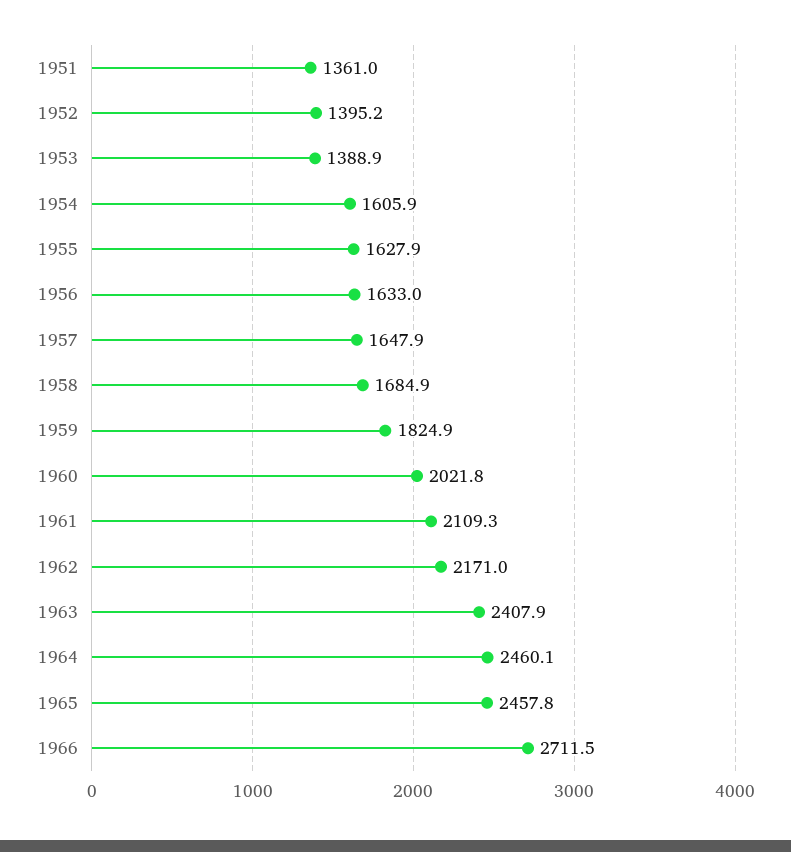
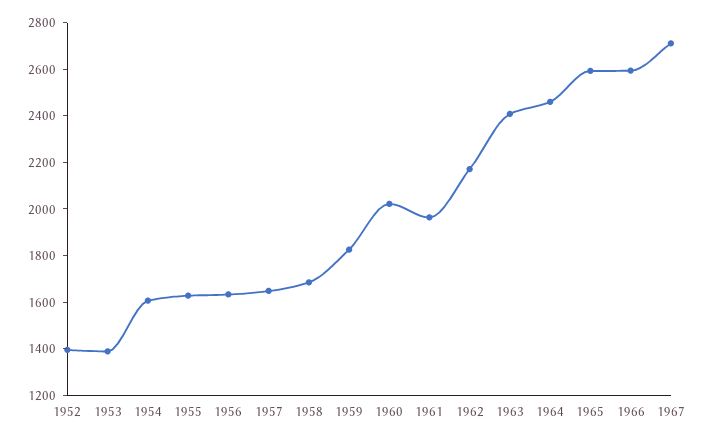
1951: 1361 -> none
1961: 2109.3 -> 1950
1965: 2457.8 -> 2600
1966: 2711.5 -> 2600
1967: none -> 2700

